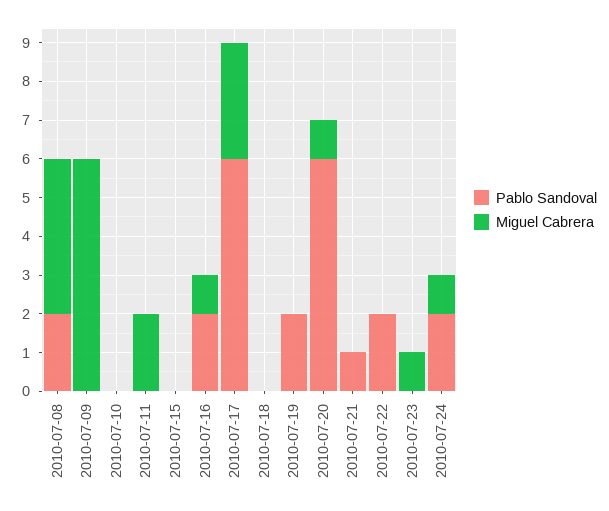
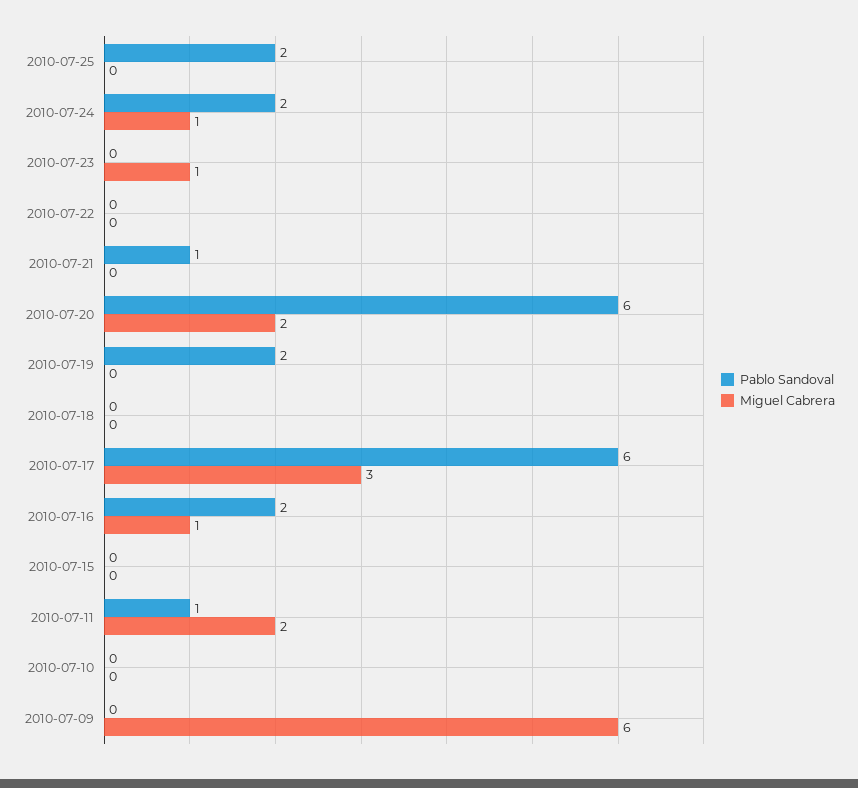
Pablo Sandoval, 2010-07-08: 2 -> none
Miguel Cabrera, 2010-07-08: 4 -> none
Pablo Sandoval, 2010-07-11: 0 -> 1
Miguel Cabrera, 2010-07-20: 1 -> 2
Pablo Sandoval, 2010-07-22: 2 -> 0
Pablo Sandoval, 2010-07-25: none -> 2
Miguel Cabrera, 2010-07-25: none -> 0

